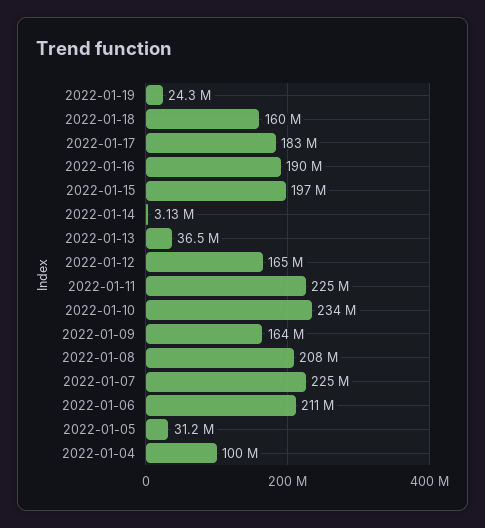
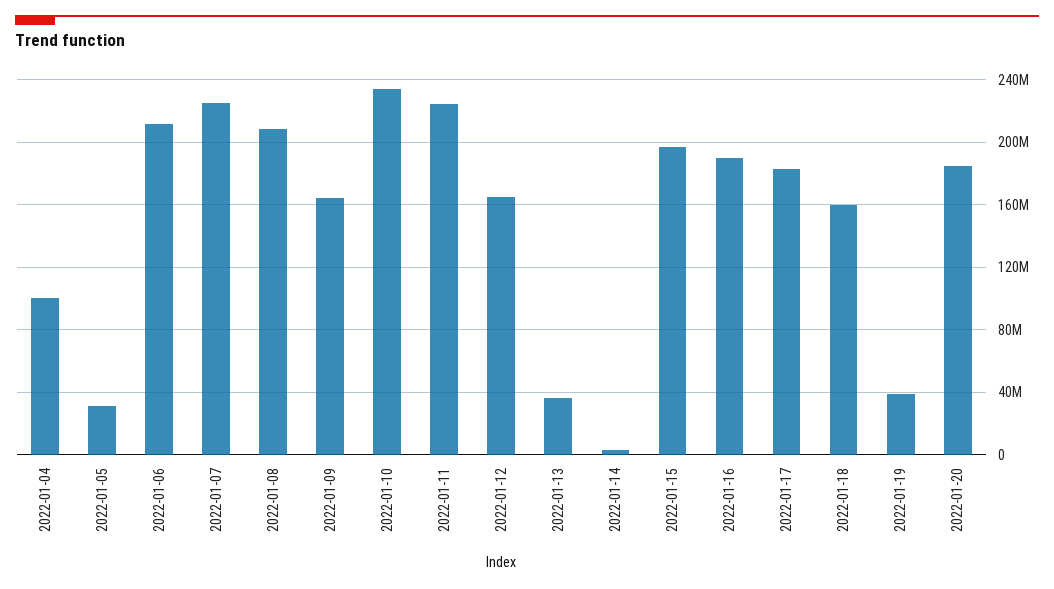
2022-01-19: 24300000 -> 40000000
2022-01-20: none -> 185000000

